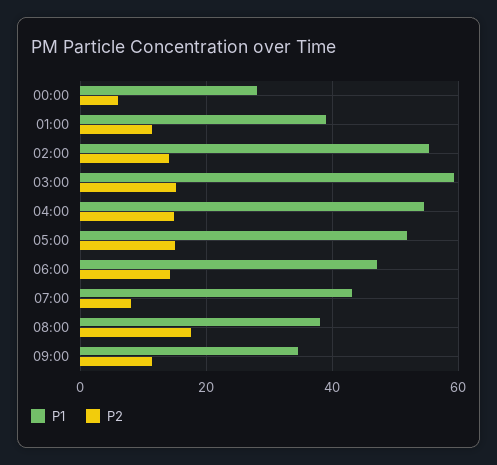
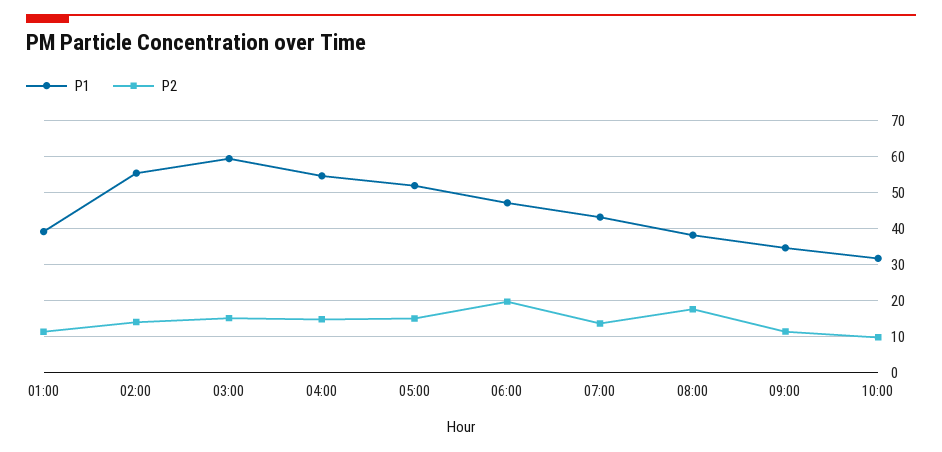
P1, 00:00: 28 -> none
P2, 00:00: 6 -> none
P2, 06:00: 14 -> 20
P2, 07:00: 8 -> 14
P1, 10:00: none -> 32
P2, 10:00: none -> 10

